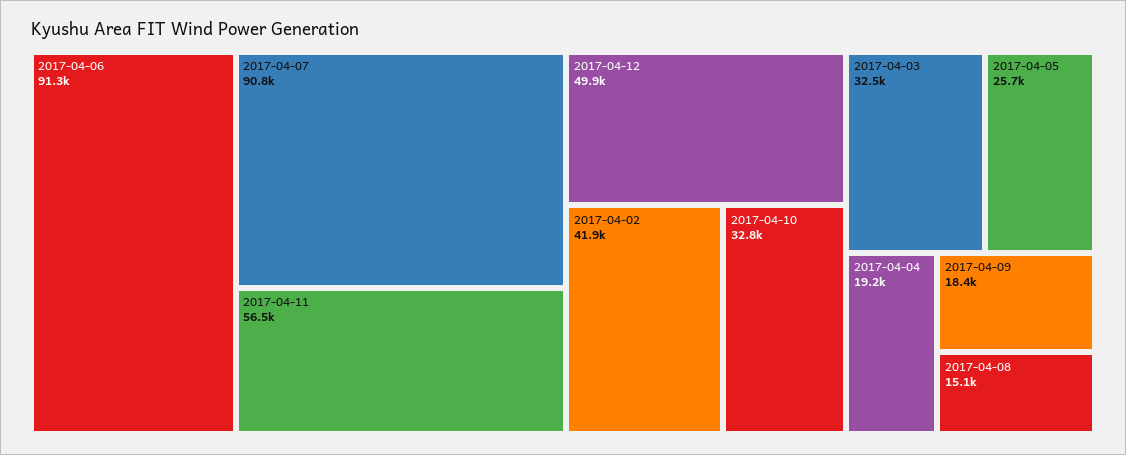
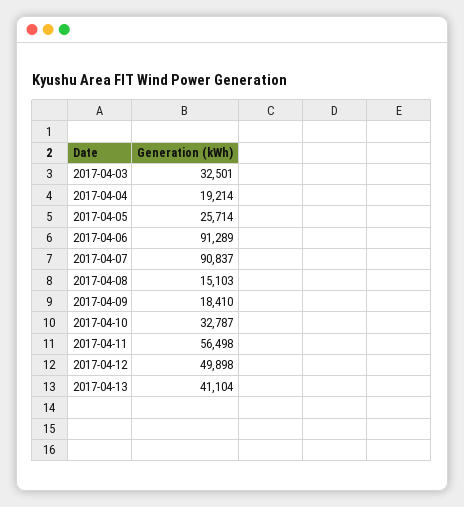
2017-04-02: 41900 -> none
2017-04-13: none -> 41104

